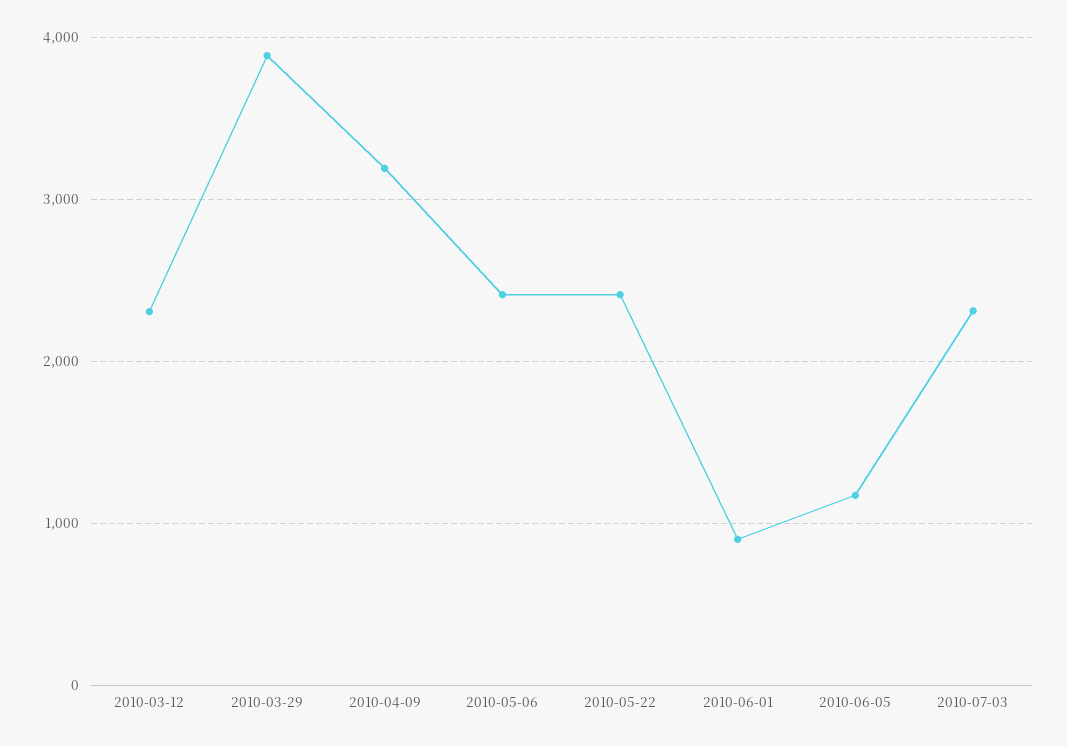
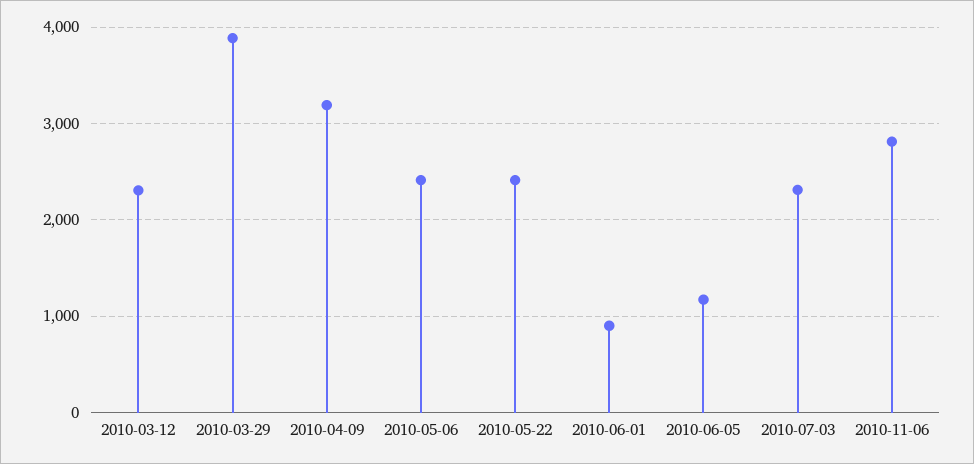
2010-11-06: none -> 2800

